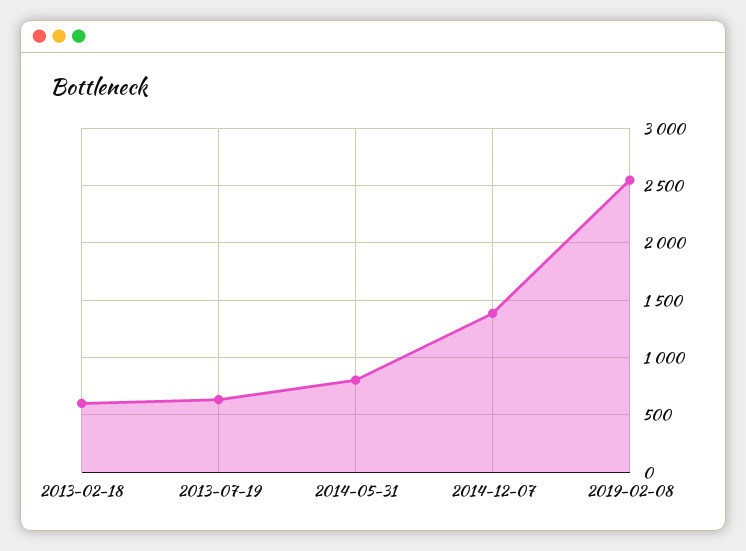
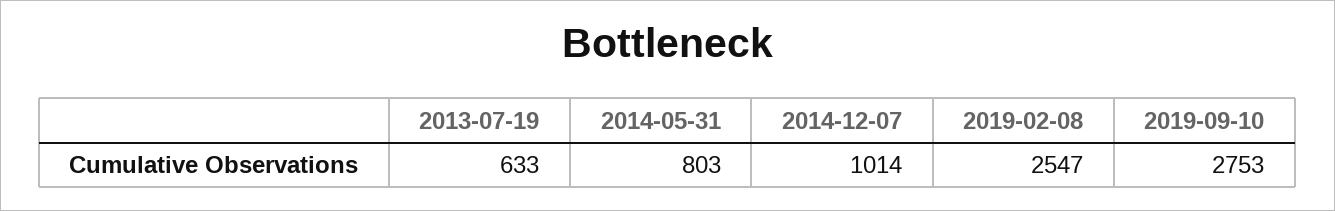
2013-02-18: 600 -> none
2014-12-07: 1400 -> 1014
2019-09-10: none -> 2753

